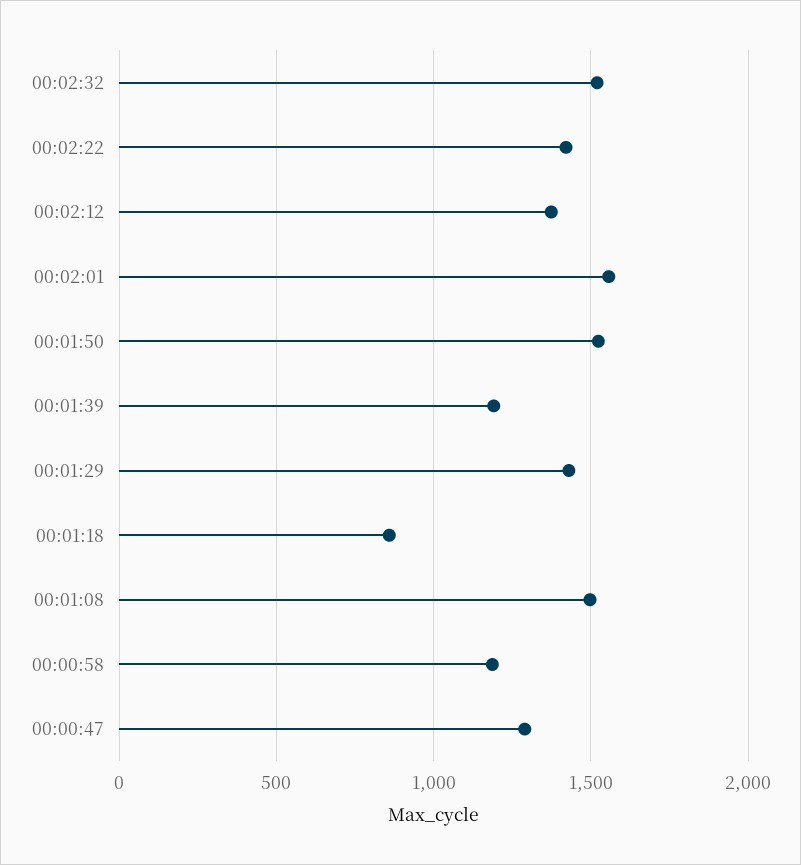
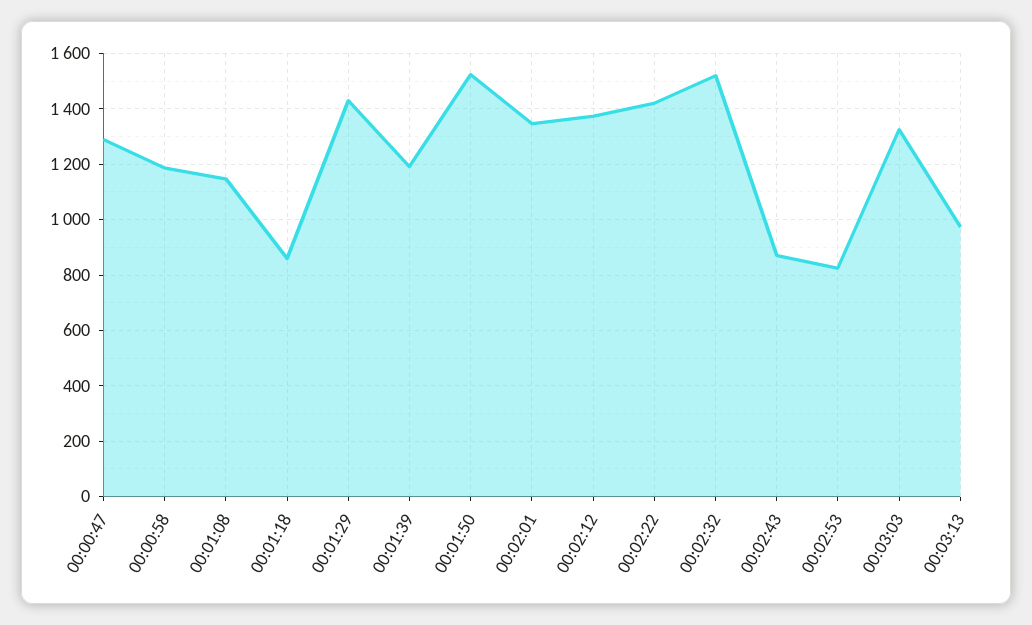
00:02:01: 1550 -> 1350
00:01:08: 1500 -> 1150
00:02:43: none -> 875
00:02:53: none -> 825
00:03:03: none -> 1325
00:03:13: none -> 975

